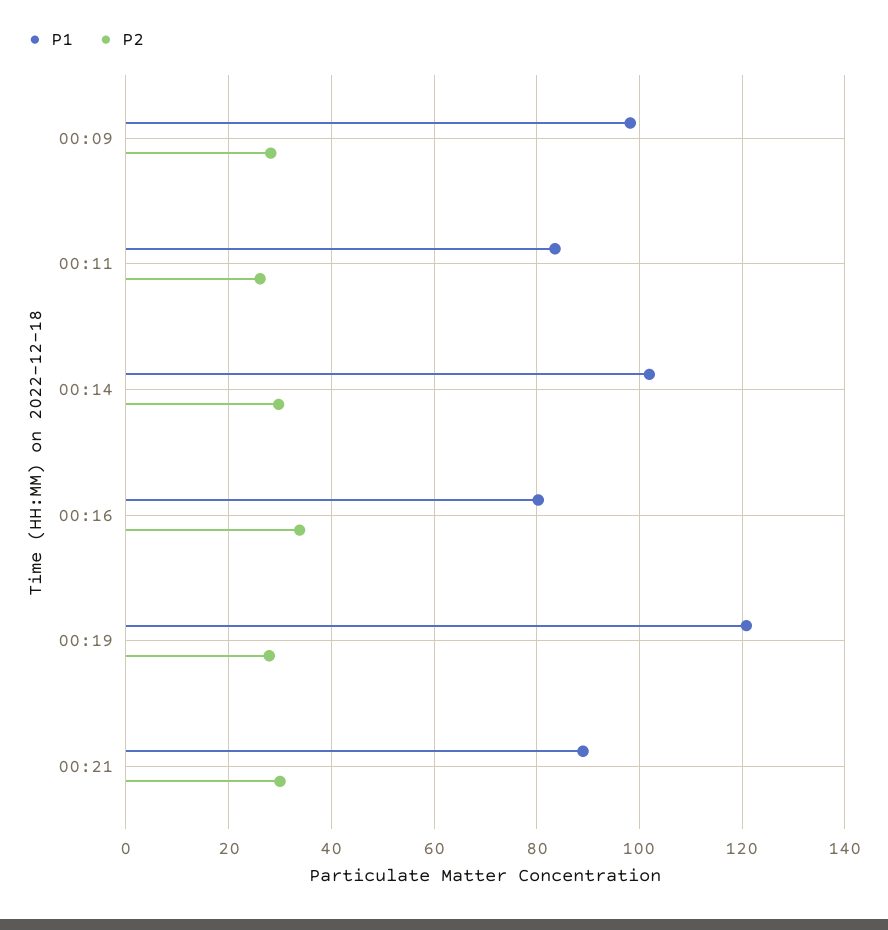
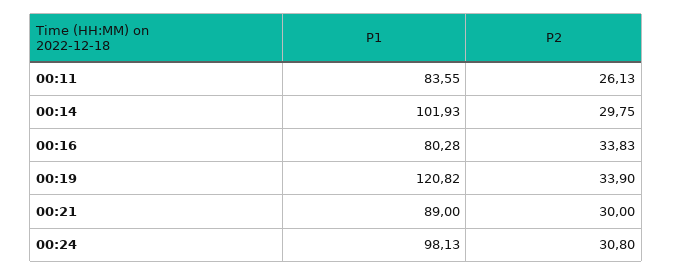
P1, 00:09: 98 -> none
P2, 00:09: 28 -> none
P2, 00:19: 28 -> 33.9
P1, 00:24: none -> 98.13
P2, 00:24: none -> 30.8

